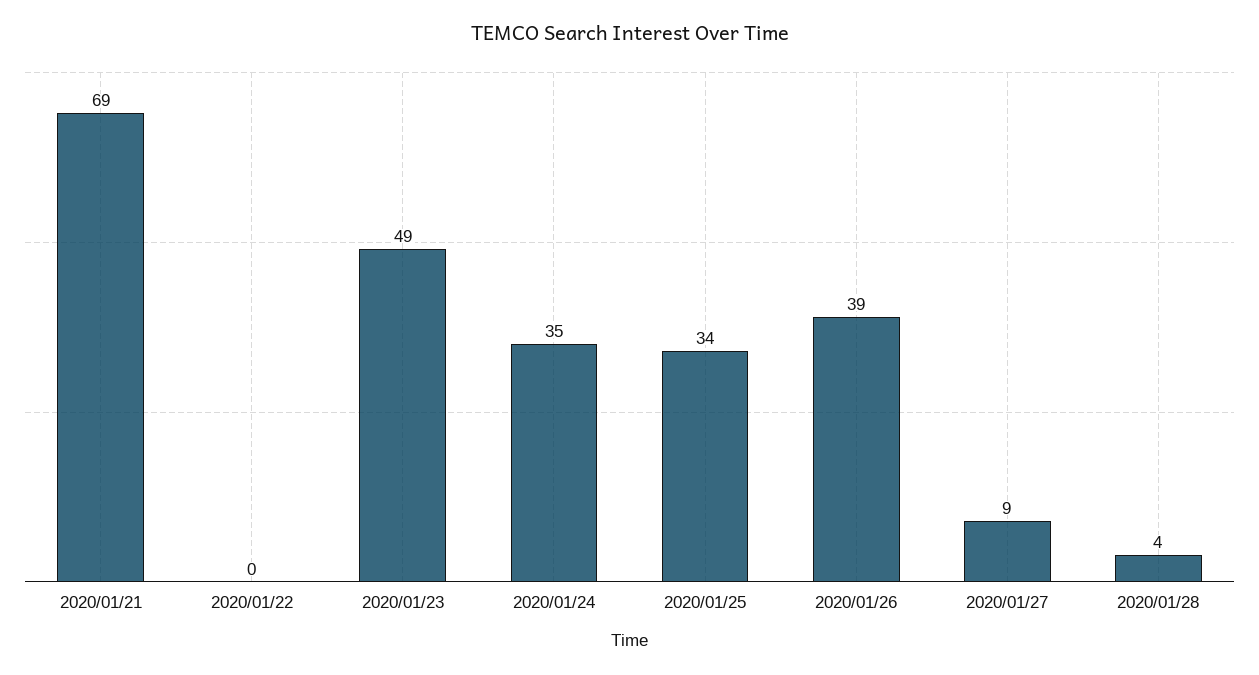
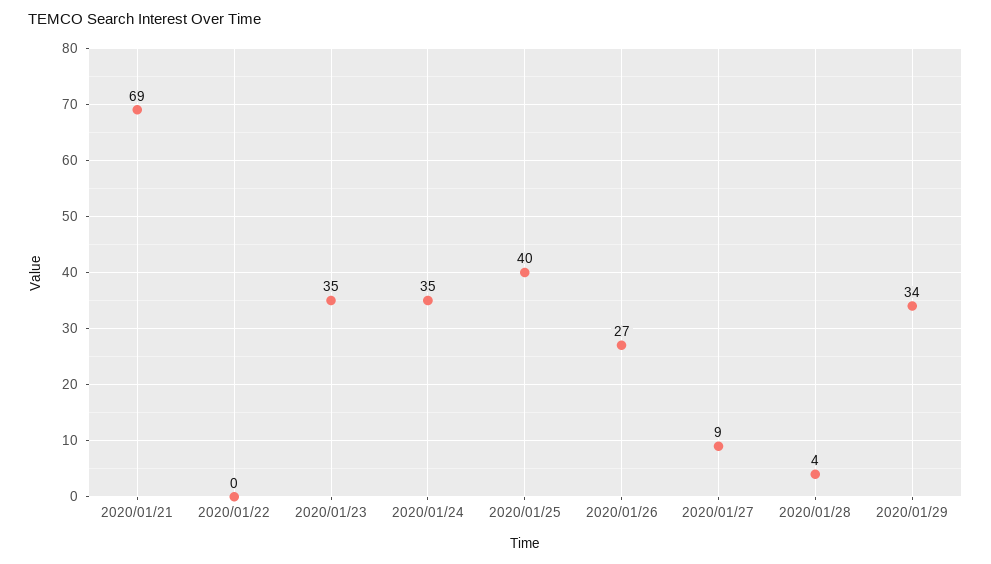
2020/01/23: 49 -> 35
2020/01/25: 34 -> 40
2020/01/26: 39 -> 27
2020/01/29: none -> 34

